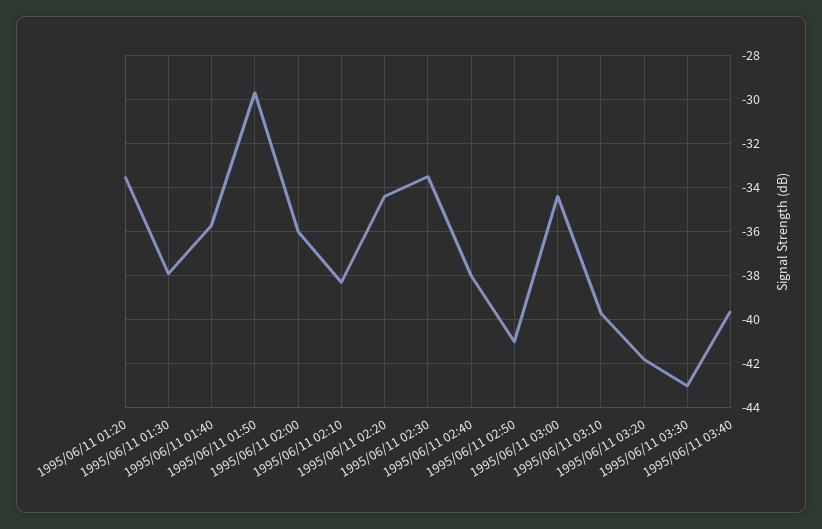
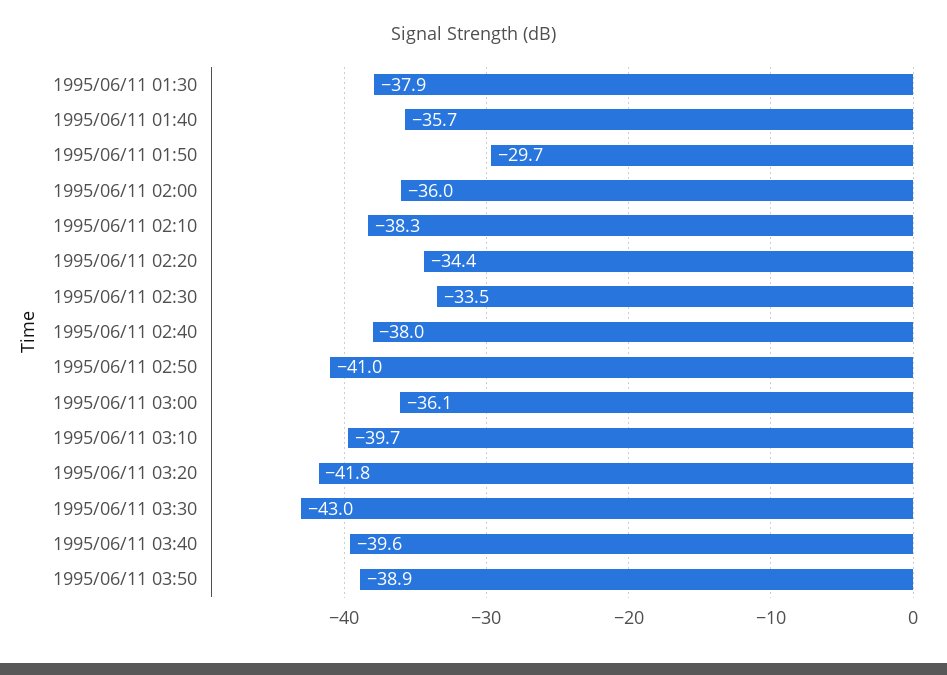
1995/06/11 01:20: -33.5 -> none
1995/06/11 03:00: -34.5 -> -36.1
1995/06/11 03:50: none -> -38.9

